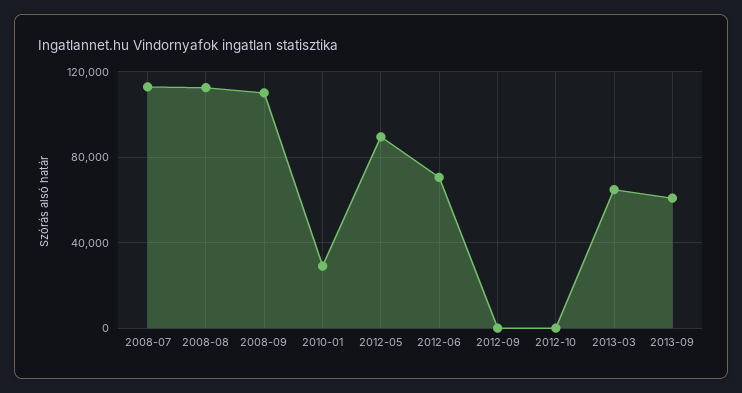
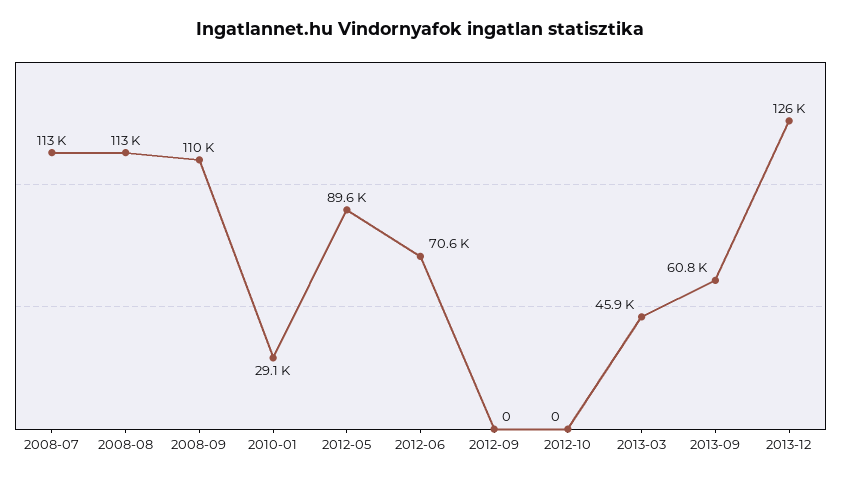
2013-03: 65000 -> 45900
2013-12: none -> 126000

